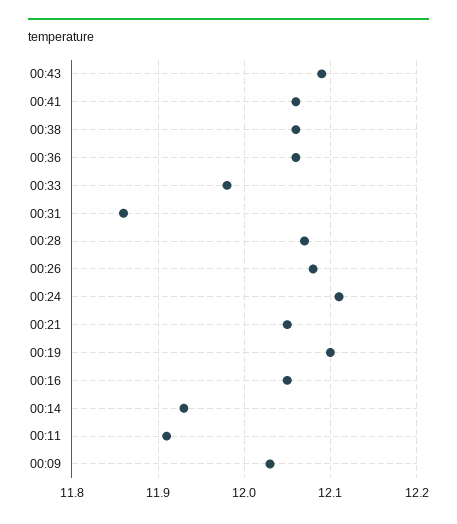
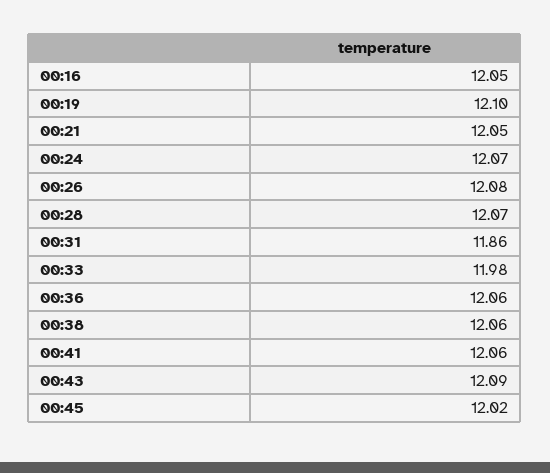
00:24: 12.11 -> 12.07
00:14: 11.93 -> none
00:11: 11.91 -> none
00:09: 12.03 -> none
00:45: none -> 12.02

